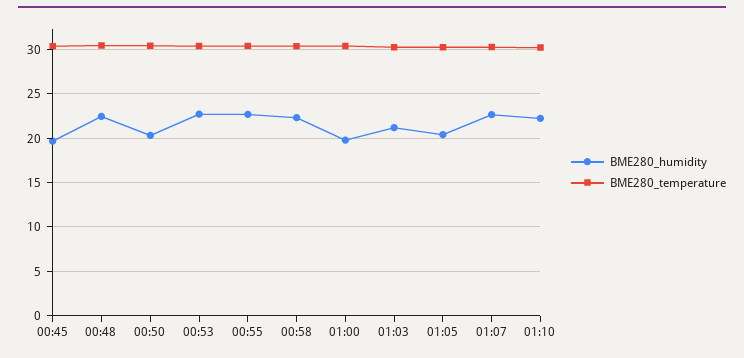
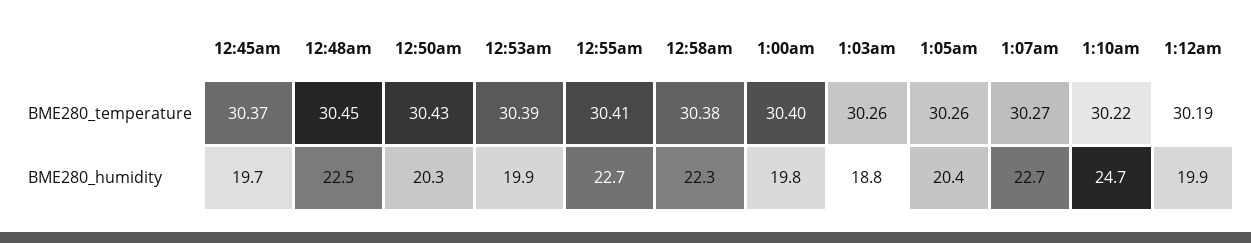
BME280_humidity, 00:53: 23 -> 19.9
BME280_humidity, 01:03: 21 -> 18.8
BME280_humidity, 01:10: 22 -> 24.7
BME280_temperature, 1:12am: none -> 30.19
BME280_humidity, 1:12am: none -> 19.9

